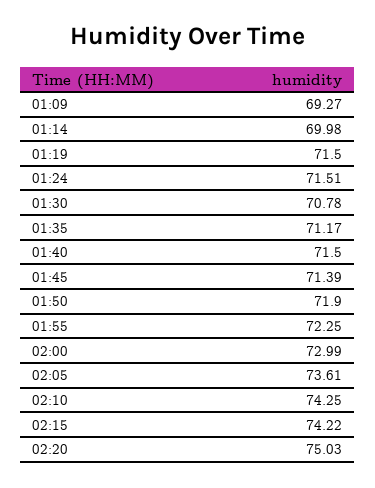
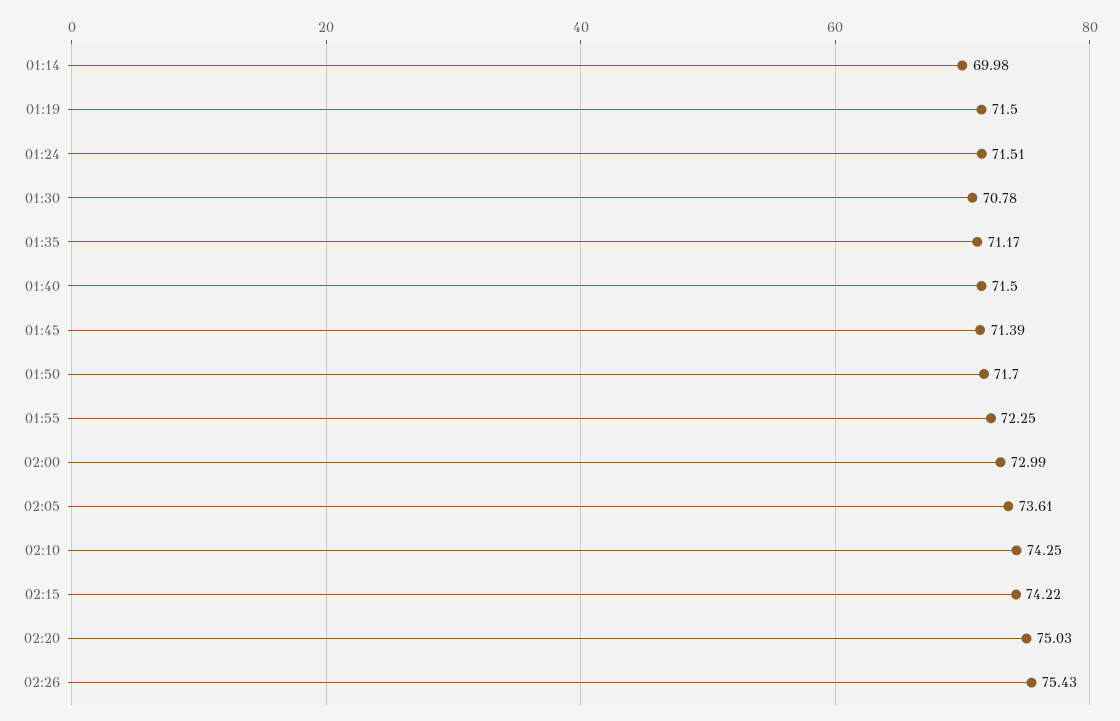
01:09: 69.27 -> none
01:50: 71.9 -> 71.7
02:26: none -> 75.43

